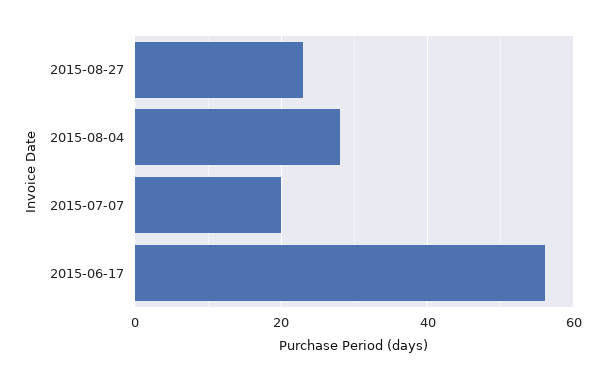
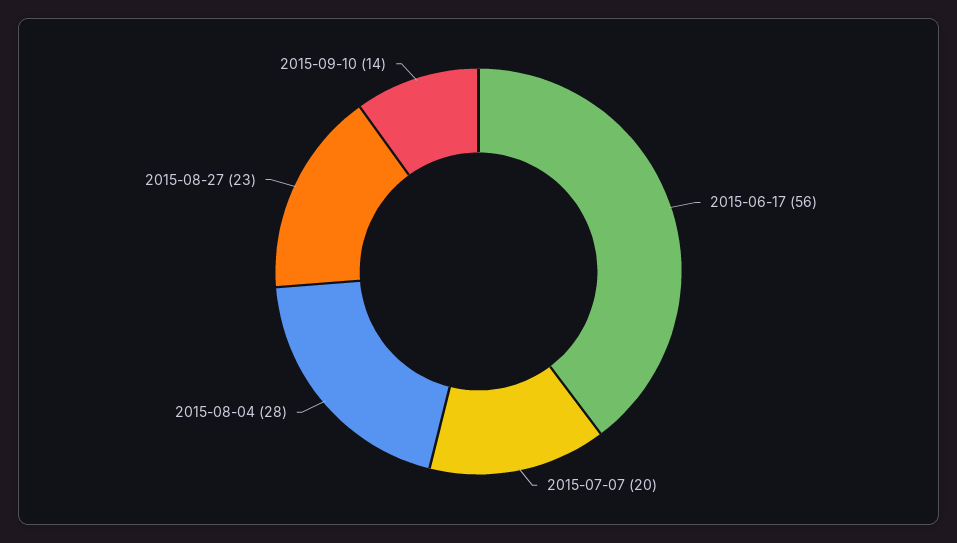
2015-09-10: none -> 14

